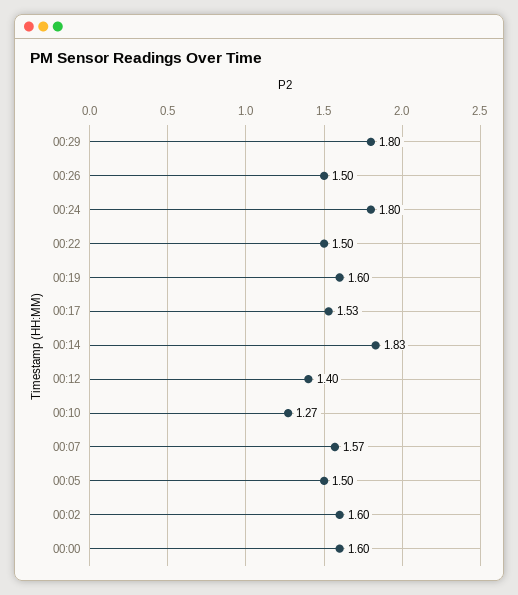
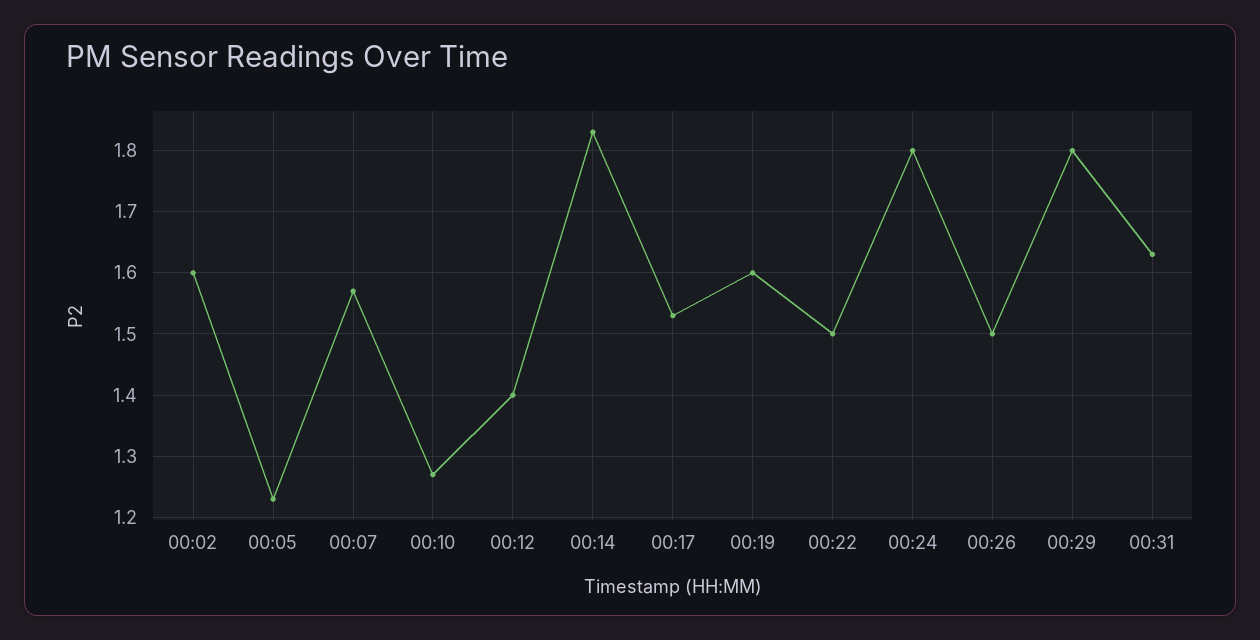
00:05: 1.5 -> 1.23
00:00: 1.6 -> none
00:31: none -> 1.63

